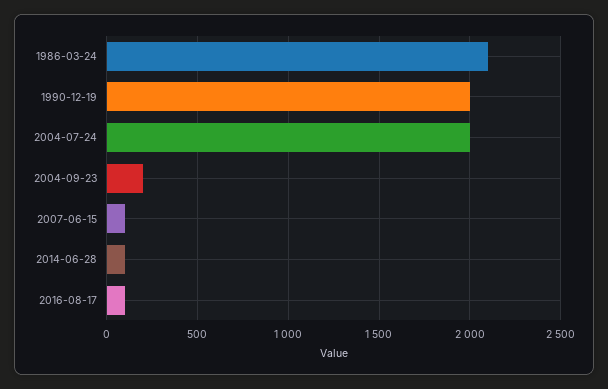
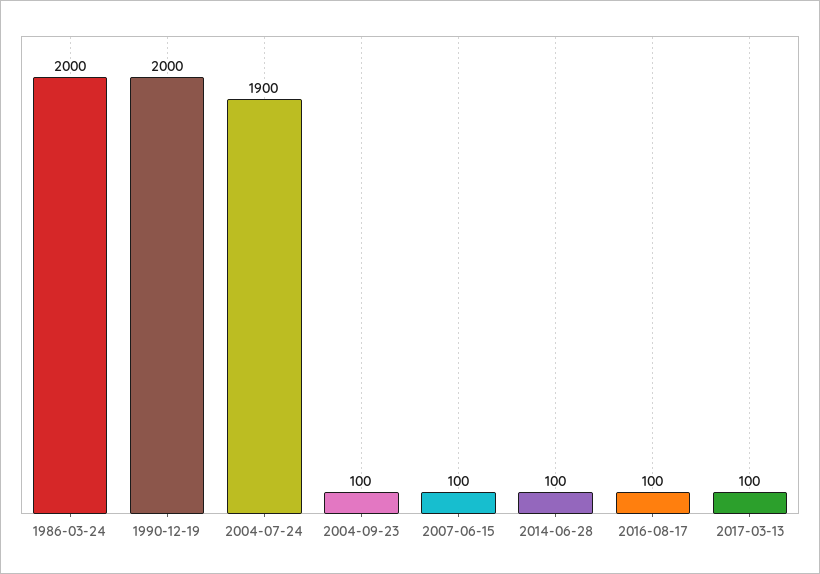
1986-03-24: 2100 -> 2000
2004-07-24: 2000 -> 1900
2004-09-23: 200 -> 100
2017-03-13: none -> 100

